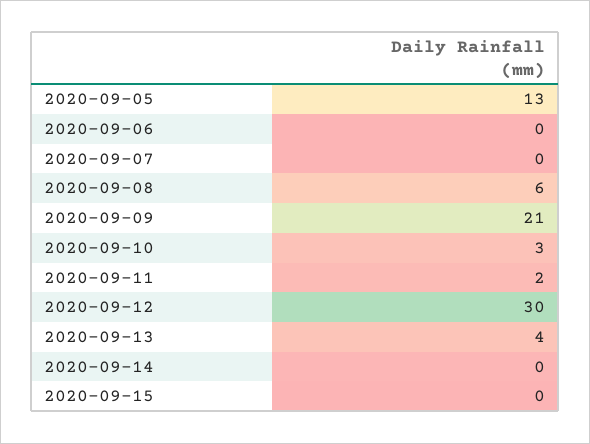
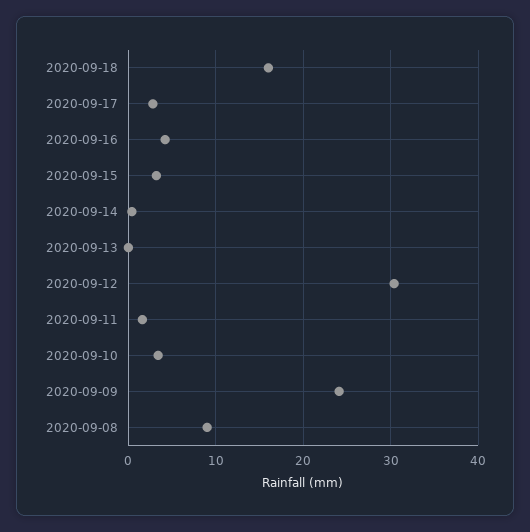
2020-09-05: 13 -> none
2020-09-06: 0 -> none
2020-09-07: 0 -> none
2020-09-08: 6 -> 9
2020-09-09: 21 -> 24
2020-09-13: 4 -> 0
2020-09-15: 0 -> 3
2020-09-18: none -> 16
2020-09-17: none -> 3
2020-09-16: none -> 4

